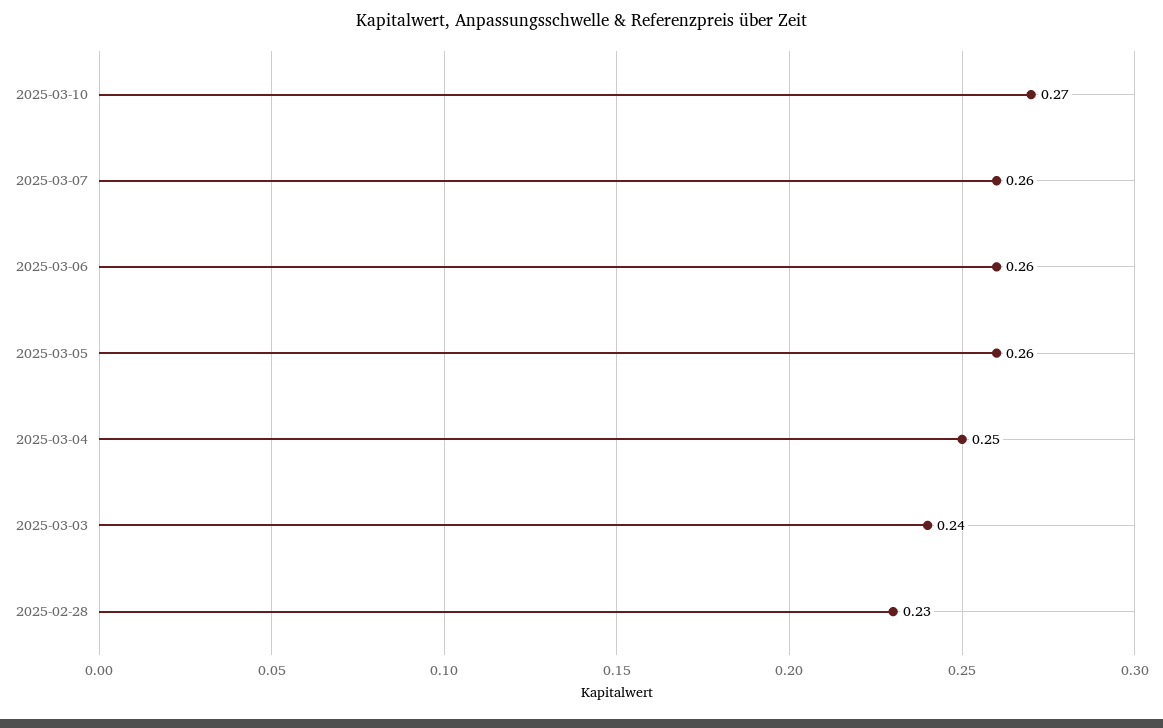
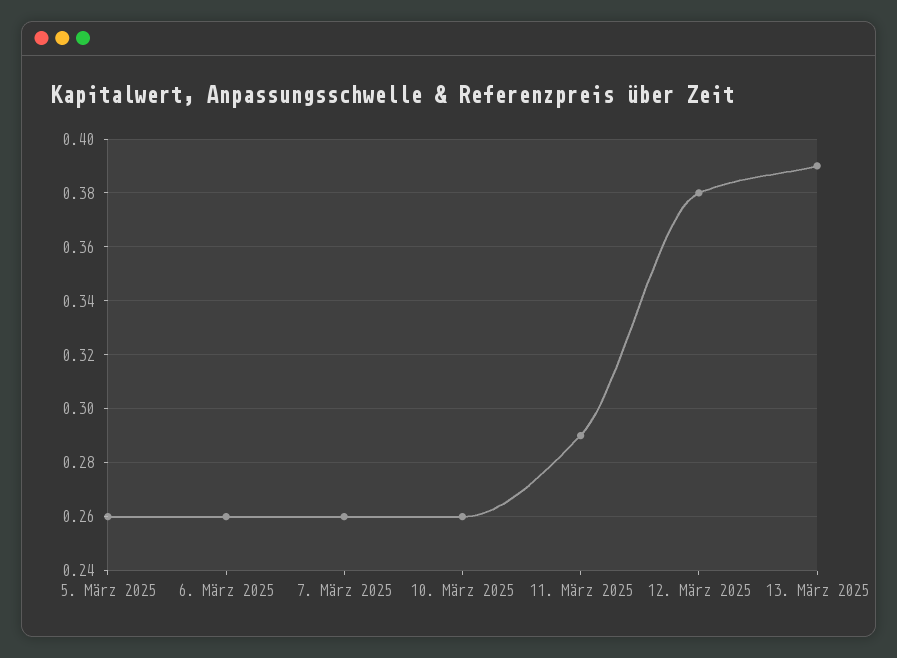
2025-03-10: 0.27 -> 0.26
2025-03-04: 0.25 -> none
2025-03-03: 0.24 -> none
2025-02-28: 0.23 -> none
11. März 2025: none -> 0.29
12. März 2025: none -> 0.38
13. März 2025: none -> 0.39

